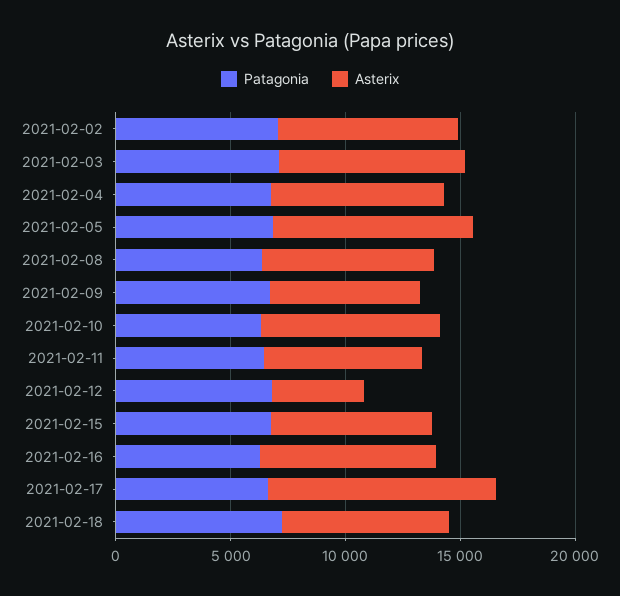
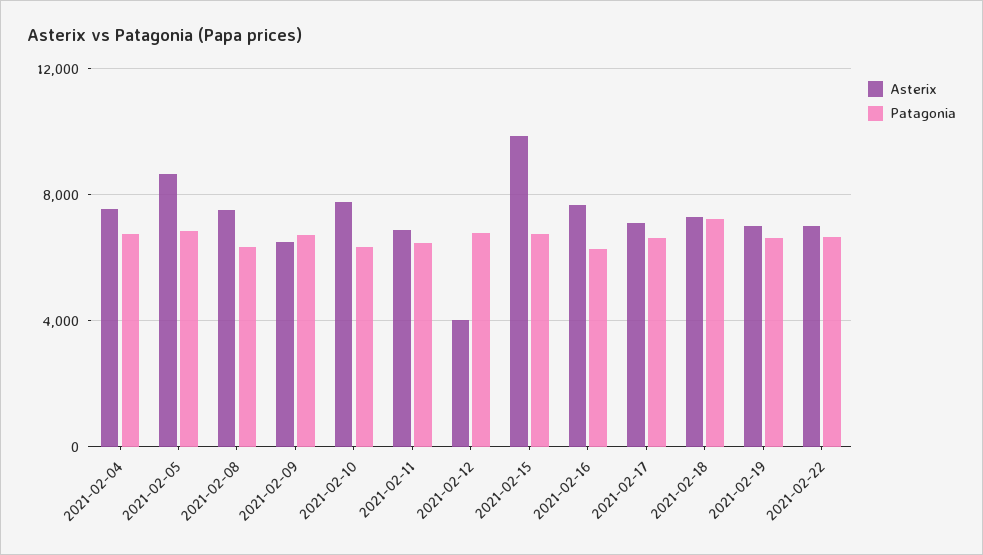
Patagonia, 2021-02-02: 7000 -> none
Asterix, 2021-02-02: 8000 -> none
Patagonia, 2021-02-03: 7000 -> none
Asterix, 2021-02-03: 8000 -> none
Asterix, 2021-02-15: 7000 -> 10000
Asterix, 2021-02-17: 10000 -> 7000
Asterix, 2021-02-19: none -> 7000
Patagonia, 2021-02-19: none -> 6500
Asterix, 2021-02-22: none -> 7000
Patagonia, 2021-02-22: none -> 6500

